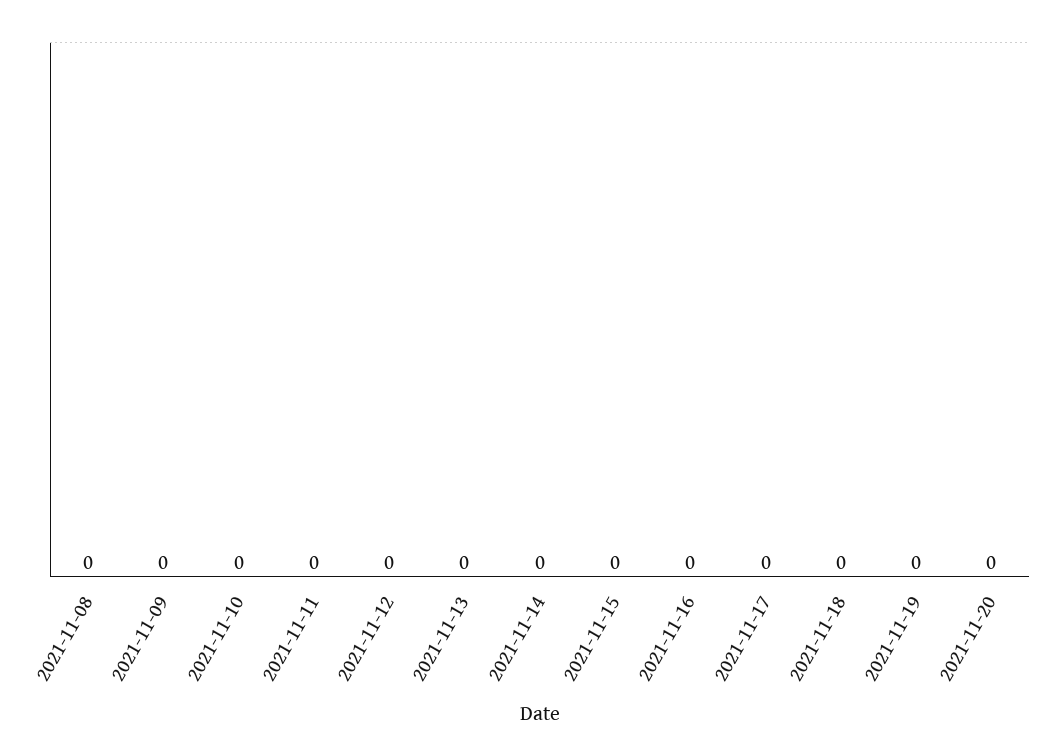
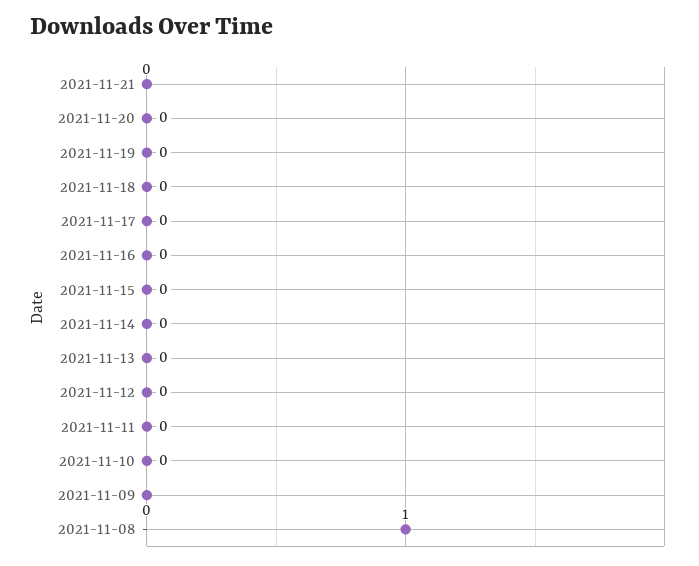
2021-11-08: 0 -> 1
2021-11-21: none -> 0

